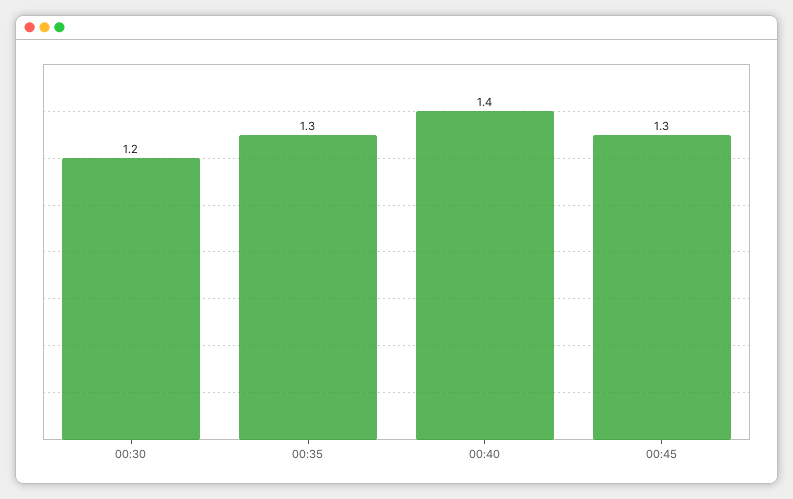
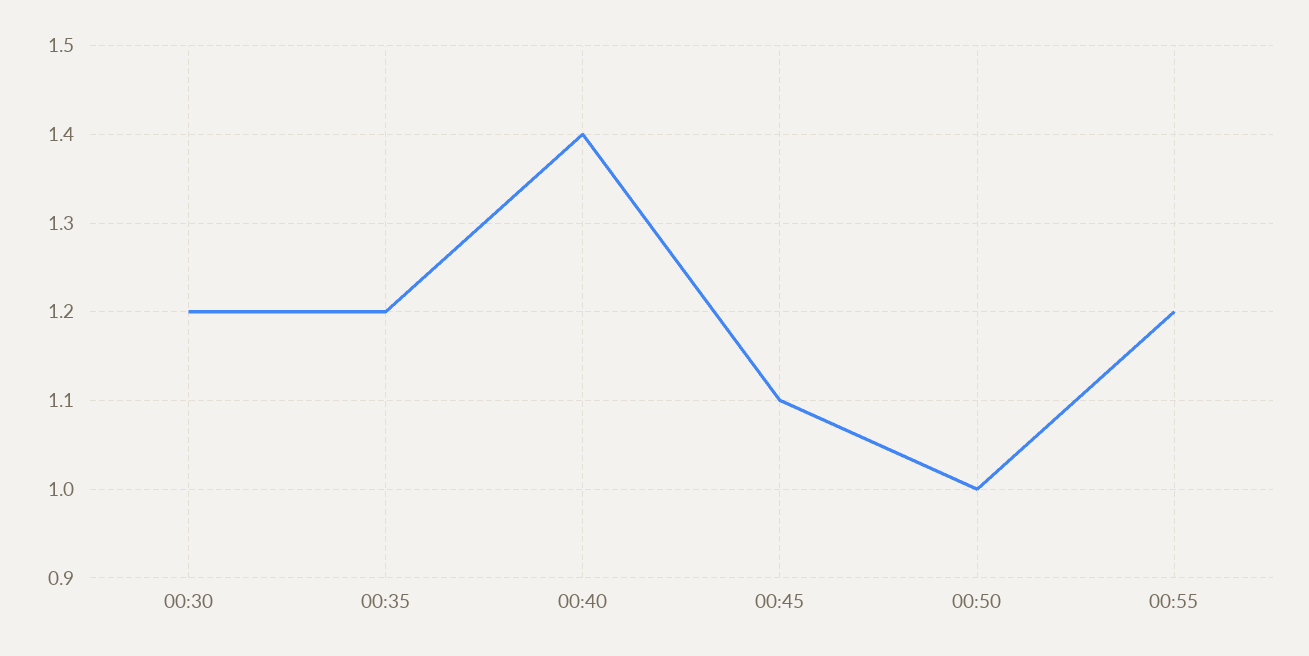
00:35: 1.3 -> 1.2
00:45: 1.3 -> 1.1
00:50: none -> 1
00:55: none -> 1.2

